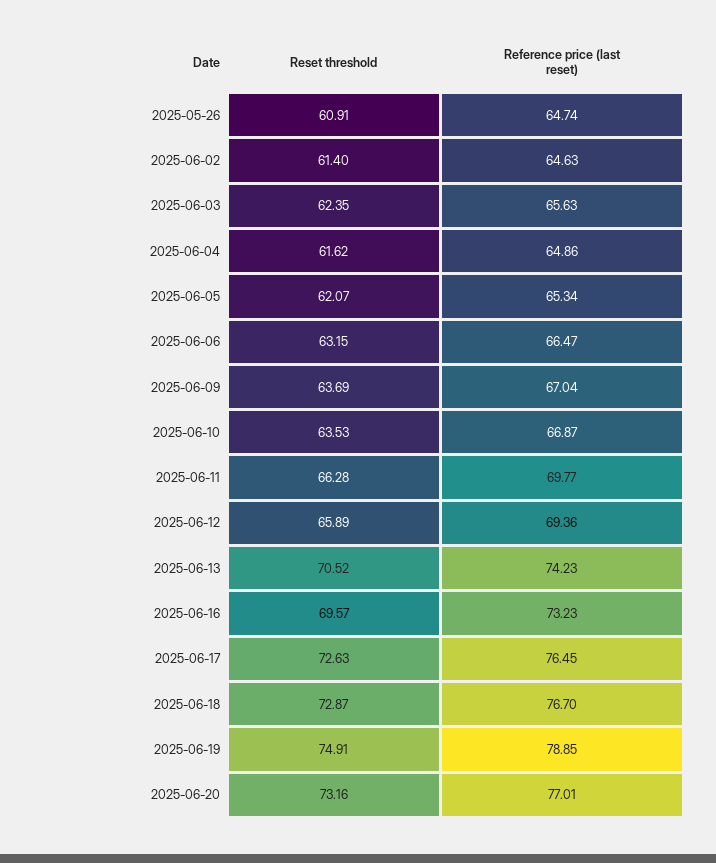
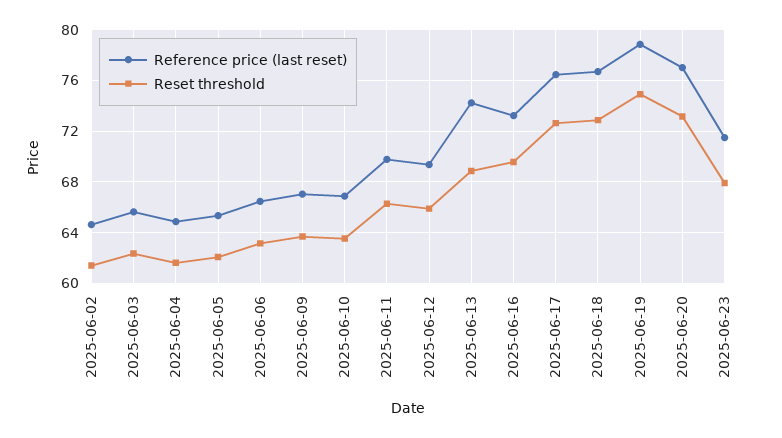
Reset threshold, 2025-05-26: 60.91 -> none
Reference price (last reset), 2025-05-26: 64.74 -> none
Reset threshold, 2025-06-13: 70.52 -> 69
Reference price (last reset), 2025-06-23: none -> 71.5
Reset threshold, 2025-06-23: none -> 68

